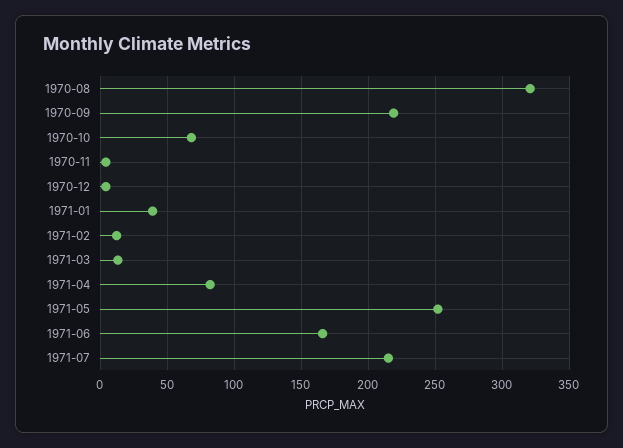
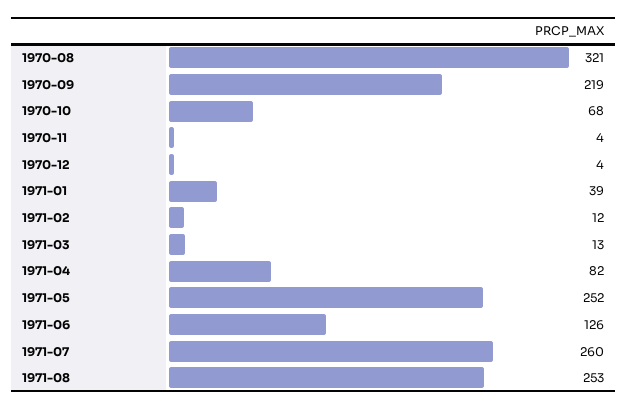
1971-06: 165 -> 126
1971-07: 215 -> 260
1971-08: none -> 253

